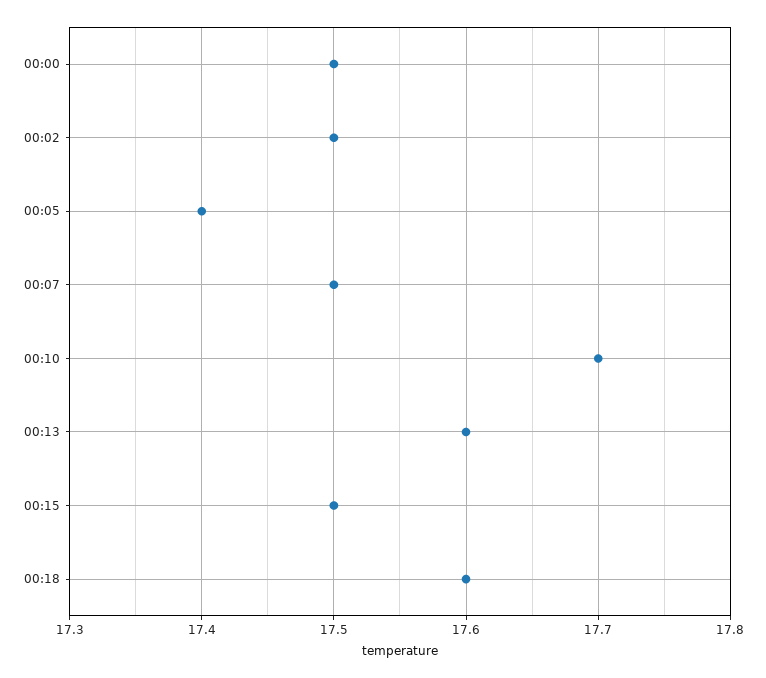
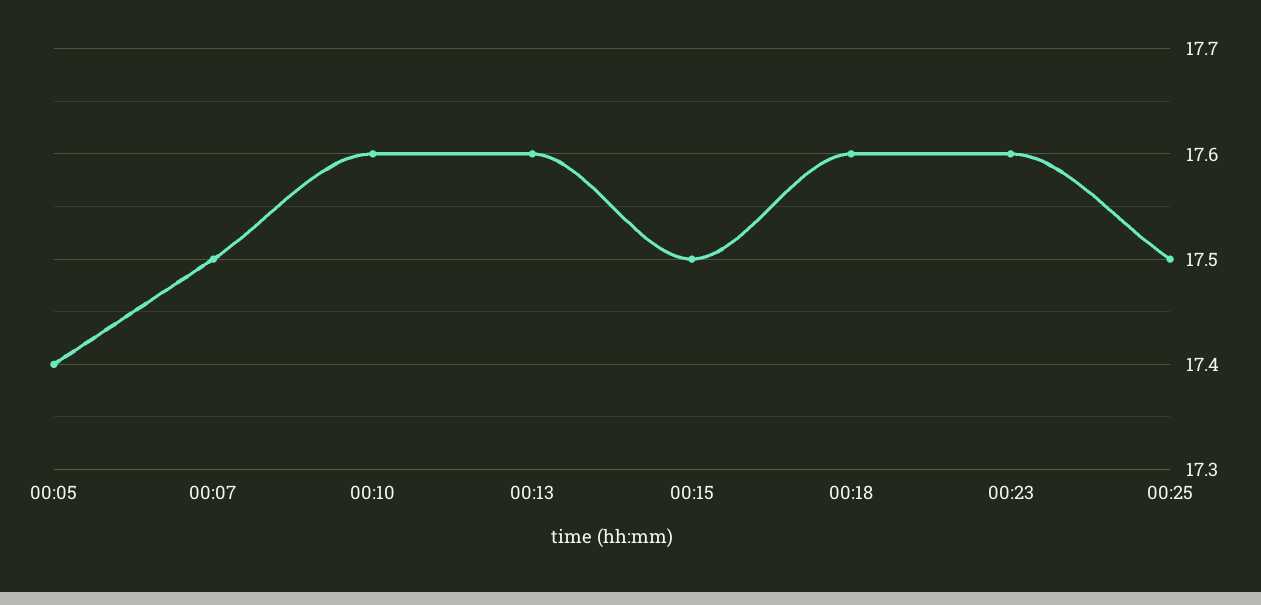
00:00: 17.5 -> none
00:02: 17.5 -> none
00:10: 17.7 -> 17.6
00:23: none -> 17.6
00:25: none -> 17.5

